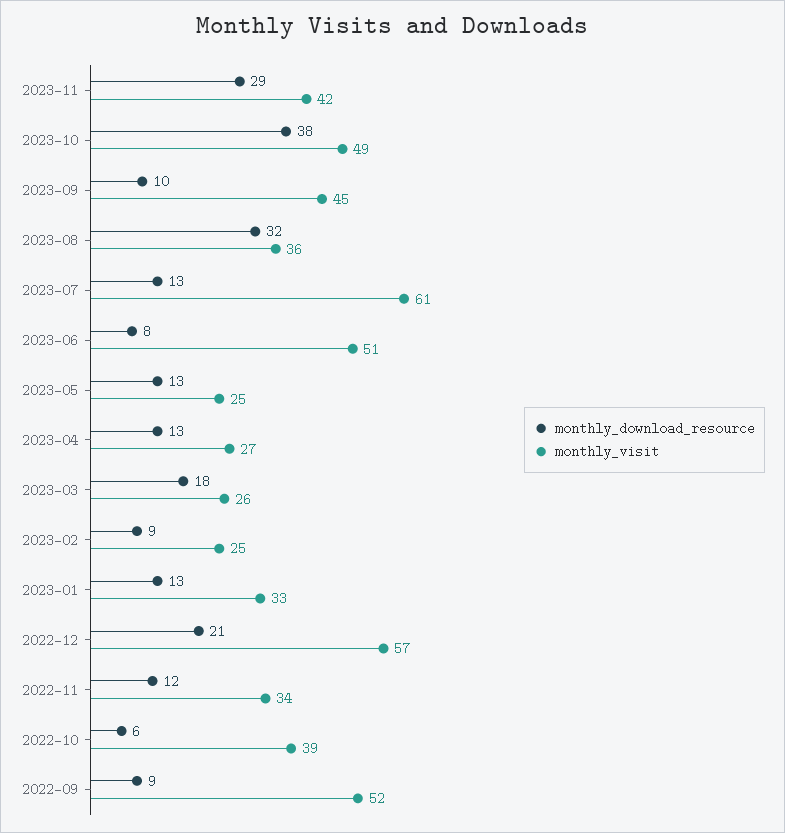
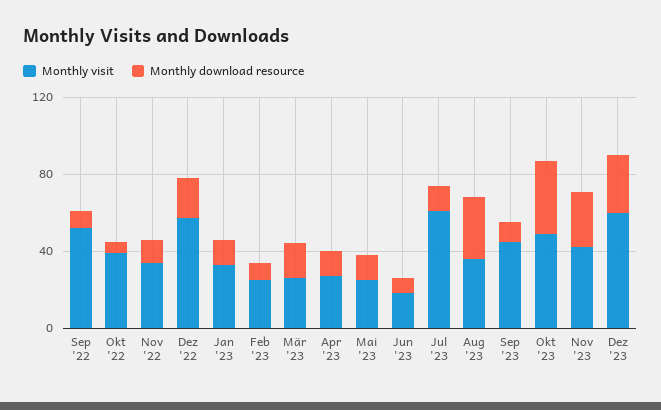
monthly_visit, 2023-06: 51 -> 20
monthly_visit, Dez '23: none -> 60
monthly_download_resource, Dez '23: none -> 30

